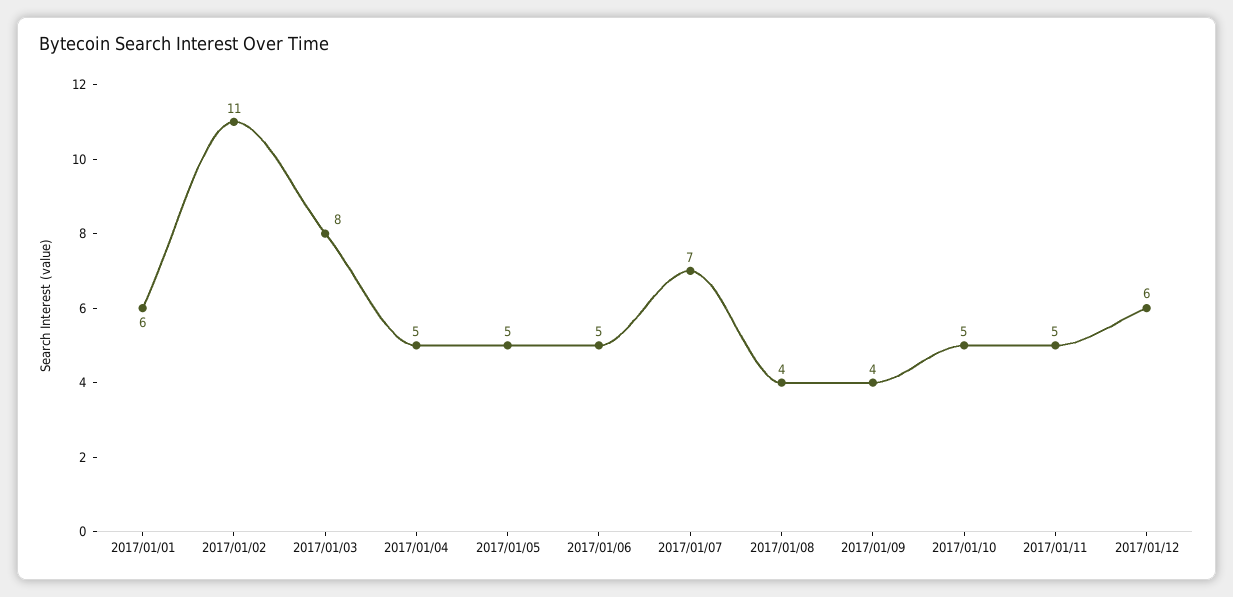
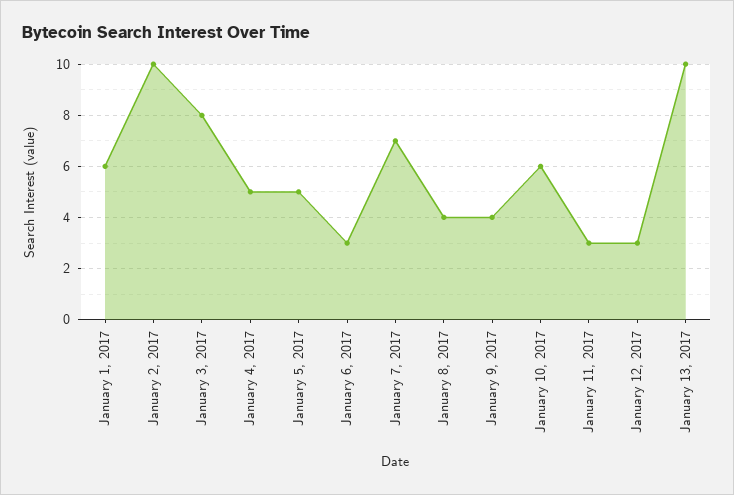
2017/01/02: 11 -> 10
2017/01/06: 5 -> 3
2017/01/10: 5 -> 6
2017/01/11: 5 -> 3
2017/01/12: 6 -> 3
January 13, 2017: none -> 10

